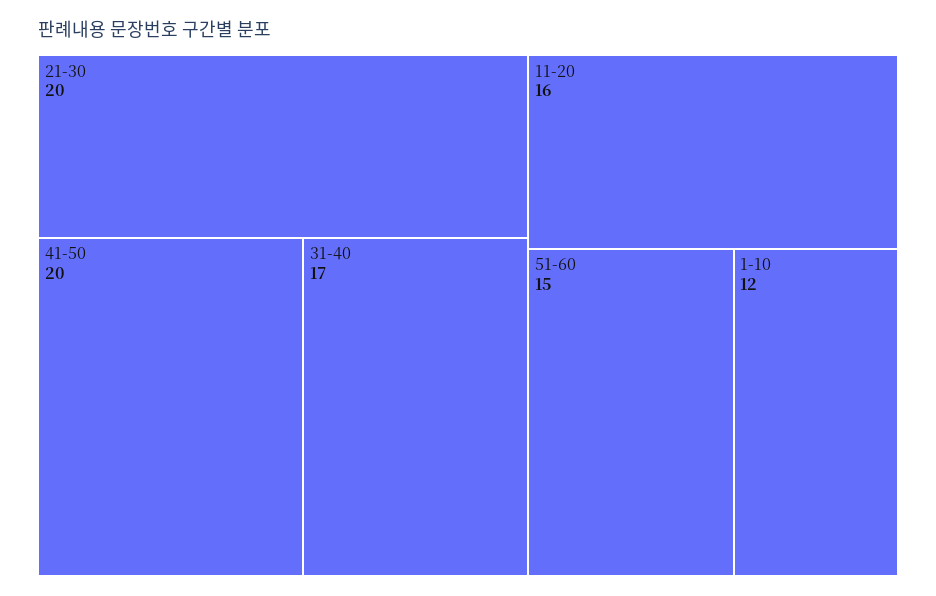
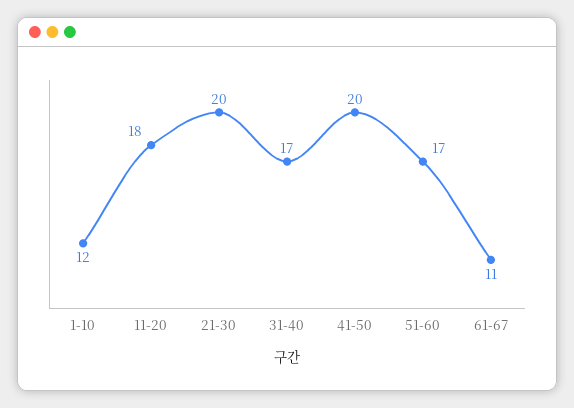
11-20: 16 -> 18
51-60: 15 -> 17
61-67: none -> 11

